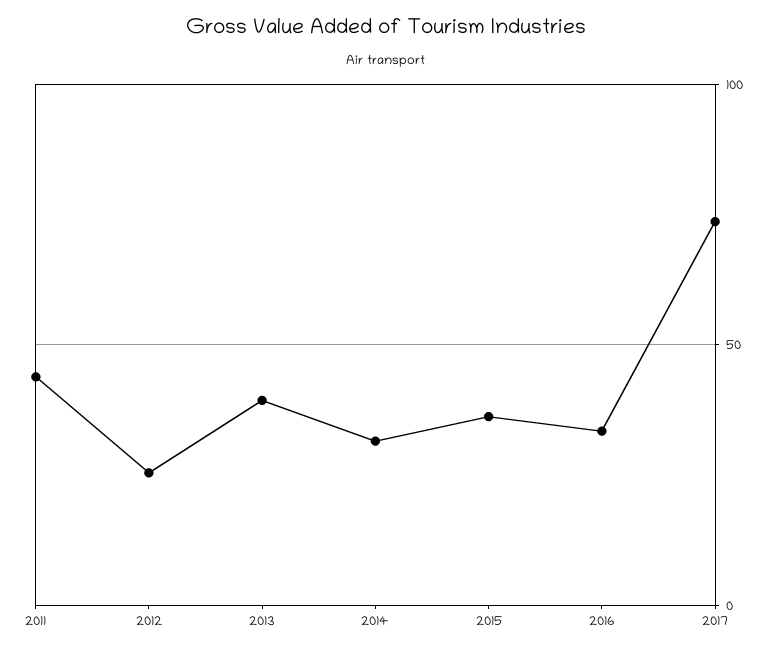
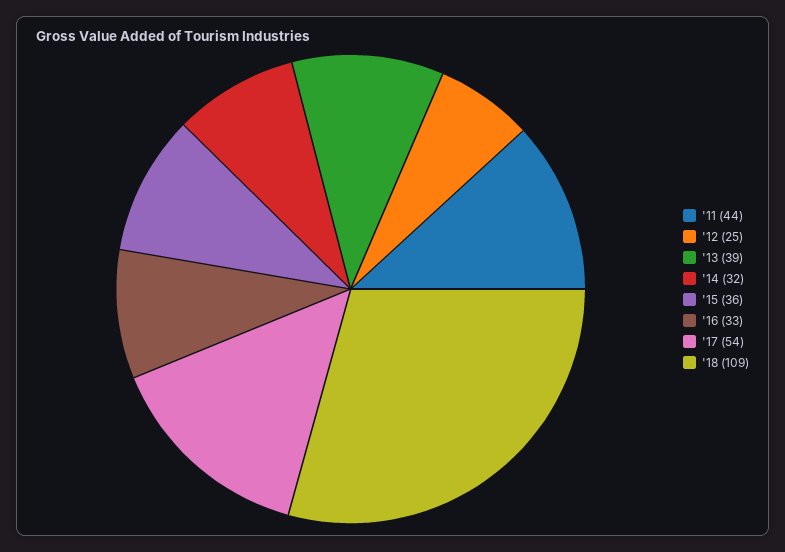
2017: 75 -> 54
'18: none -> 109

